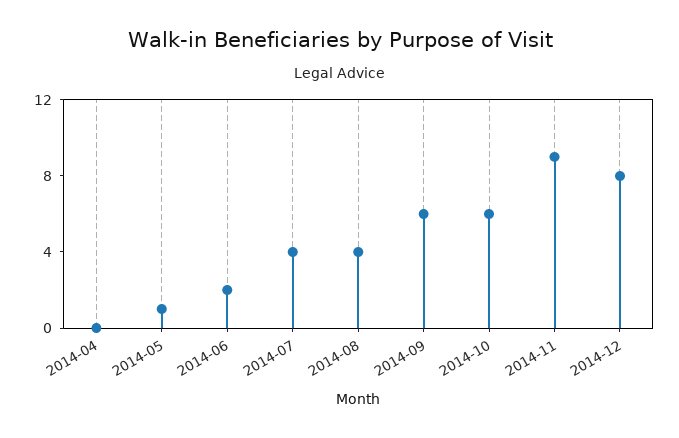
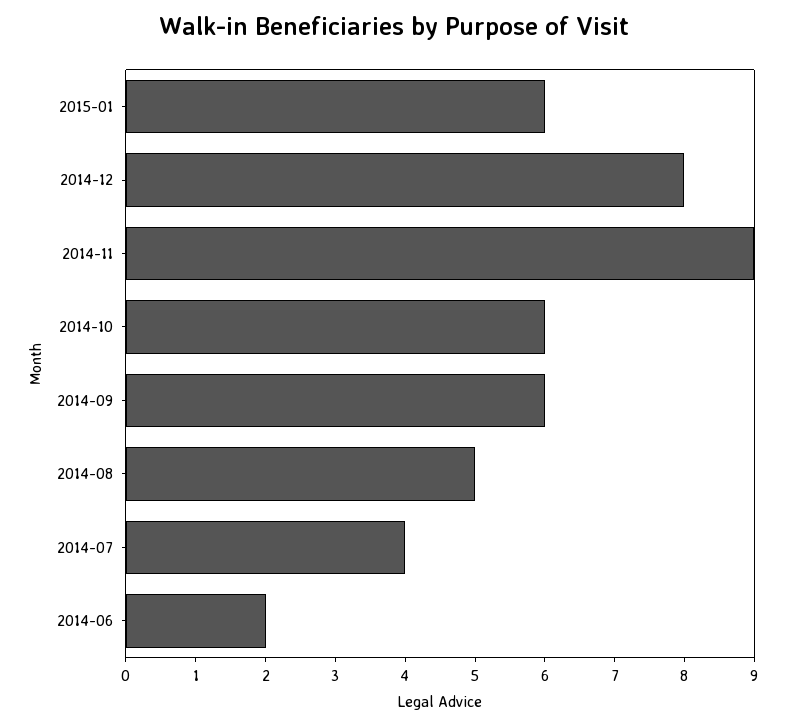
2014-04: 0 -> none
2014-05: 1 -> none
2014-08: 4 -> 5
2015-01: none -> 6

